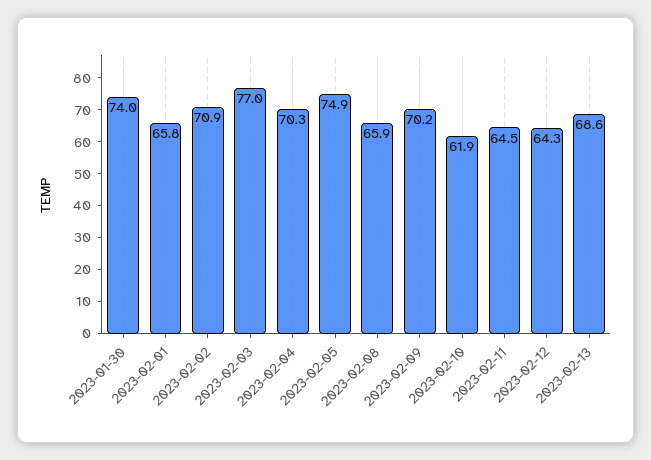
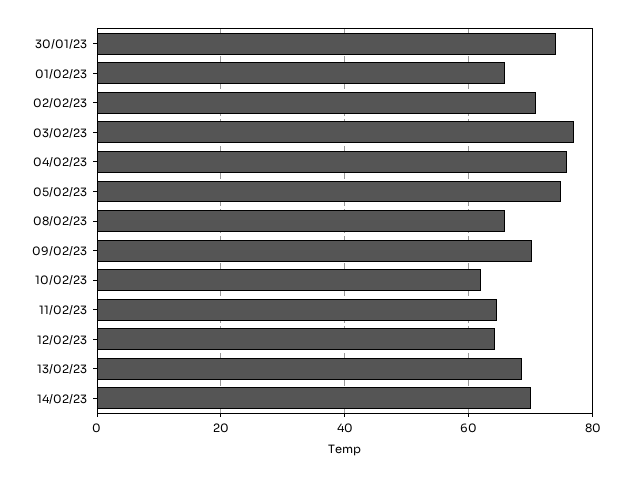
2023-02-04: 70.3 -> 76
14/02/23: none -> 70

